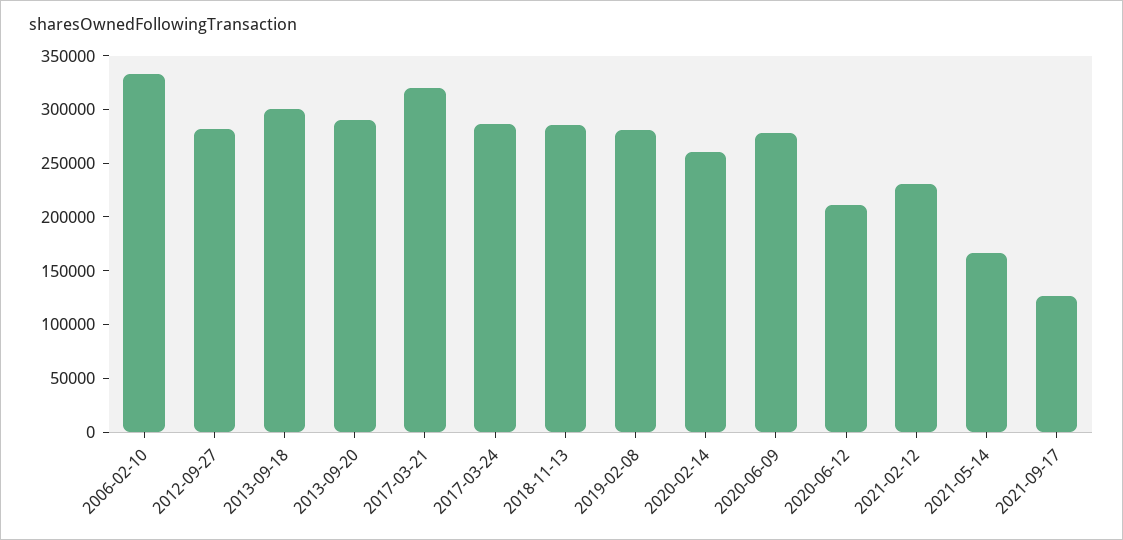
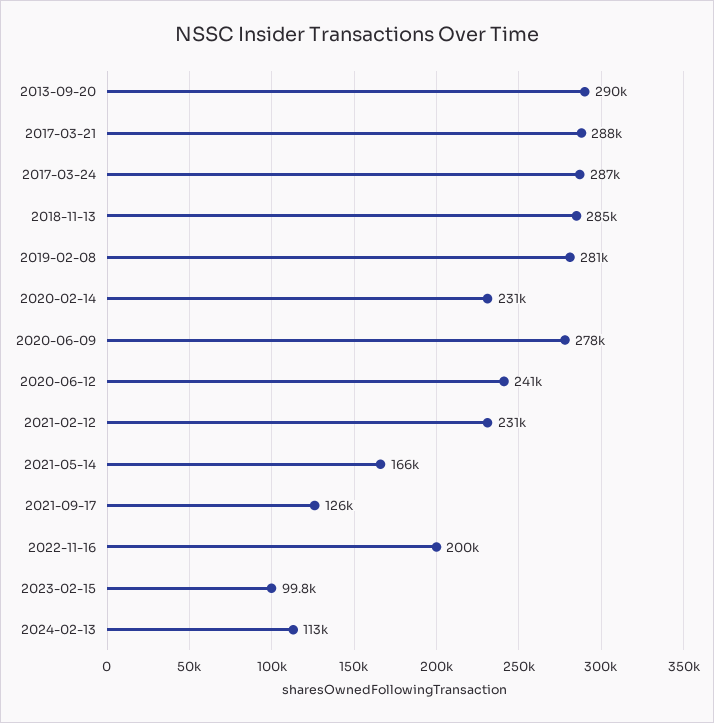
2006-02-10: 330000 -> none
2012-09-27: 280000 -> none
2013-09-18: 300000 -> none
2017-03-21: 320000 -> 288000
2020-02-14: 260000 -> 231000
2020-06-12: 210000 -> 241000
2022-11-16: none -> 200000
2023-02-15: none -> 99800
2024-02-13: none -> 113000

